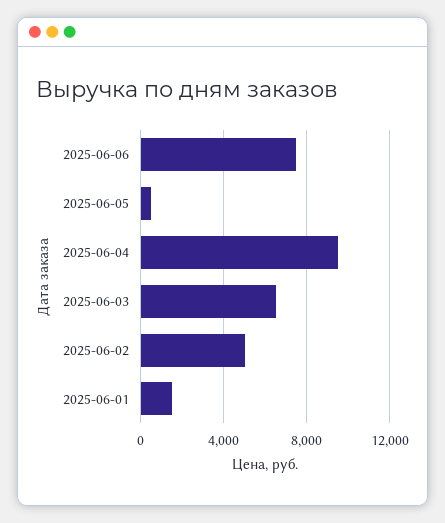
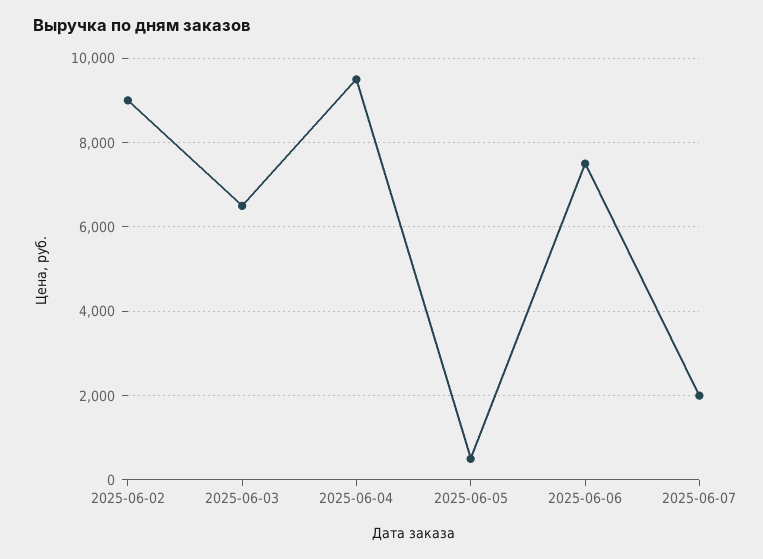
2025-06-02: 5000 -> 9000
2025-06-01: 1500 -> none
2025-06-07: none -> 2000

